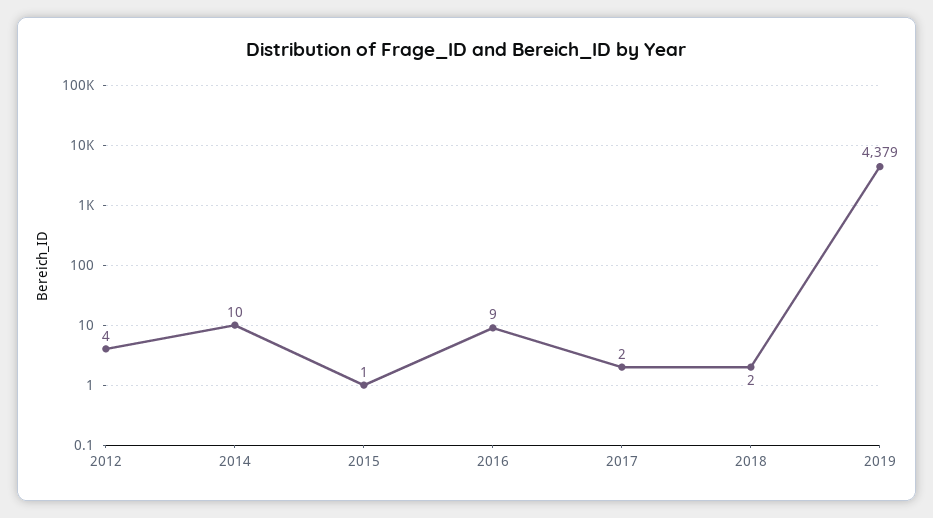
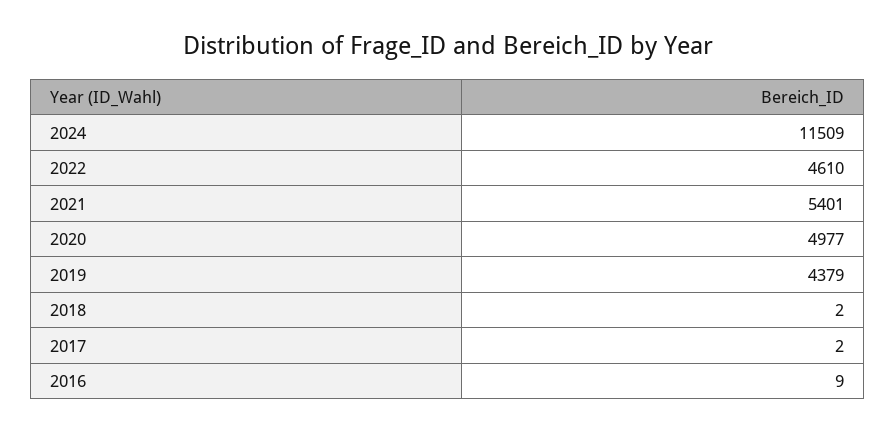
2012: 4 -> none
2014: 10 -> none
2015: 1 -> none
2024: none -> 11509
2022: none -> 4610
2021: none -> 5401
2020: none -> 4977

